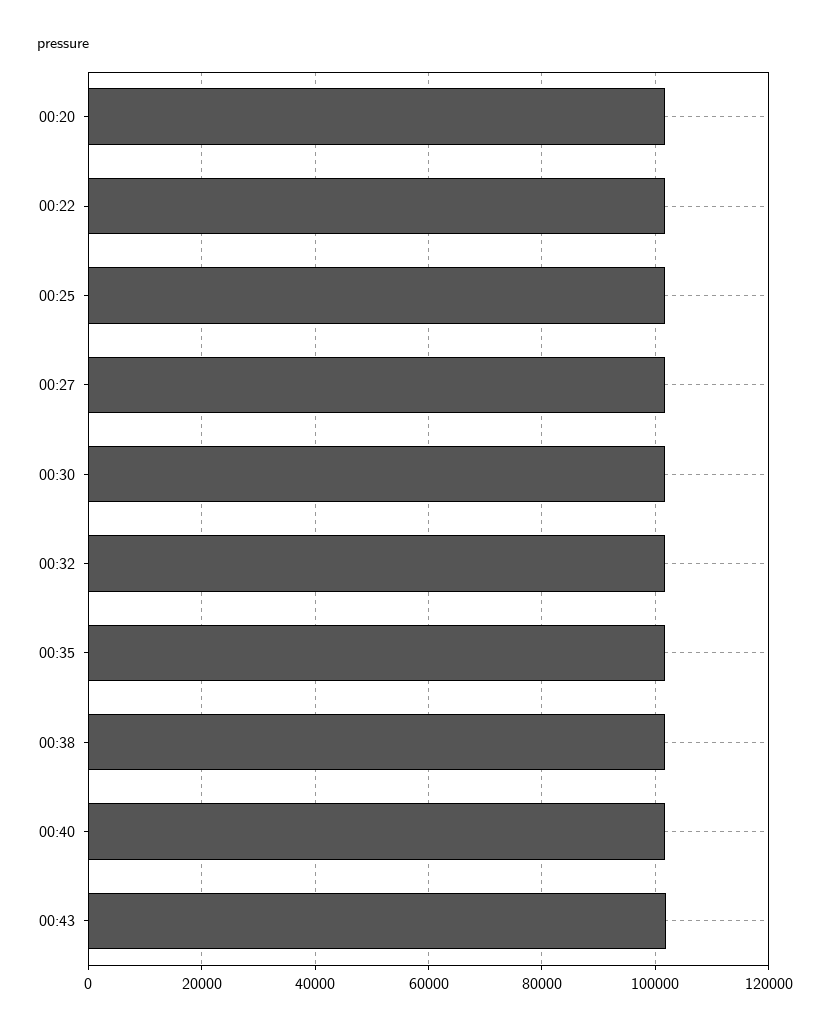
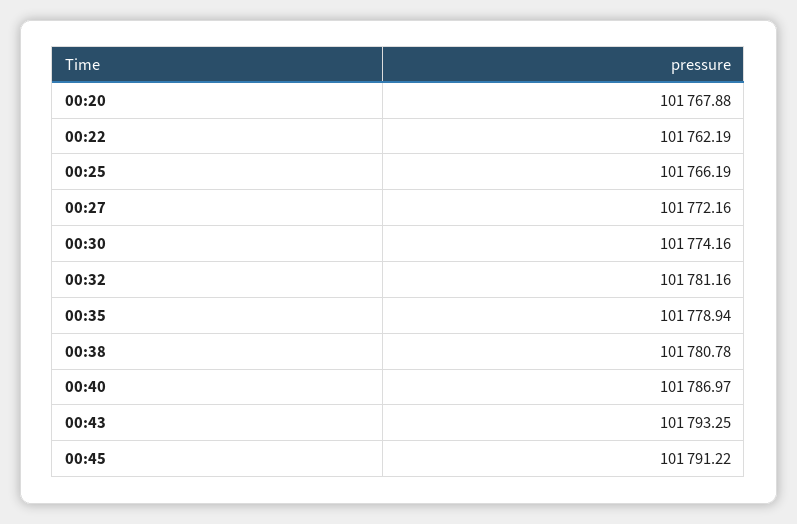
00:45: none -> 101791.22

